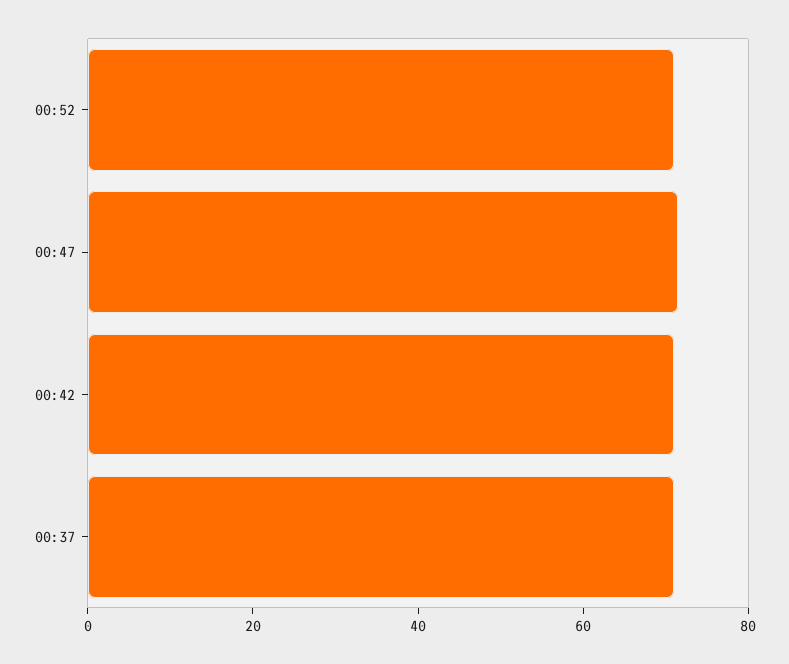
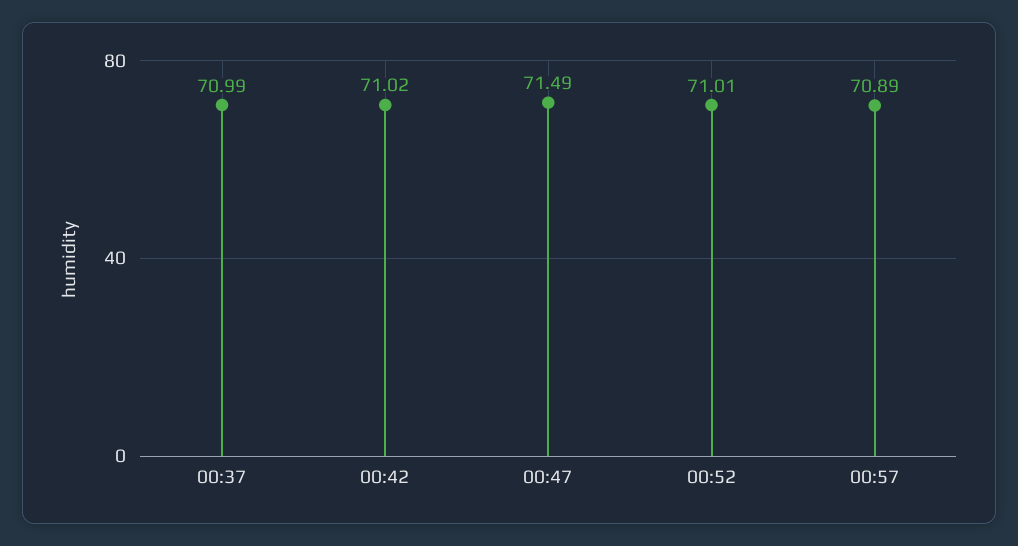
00:57: none -> 70.89

